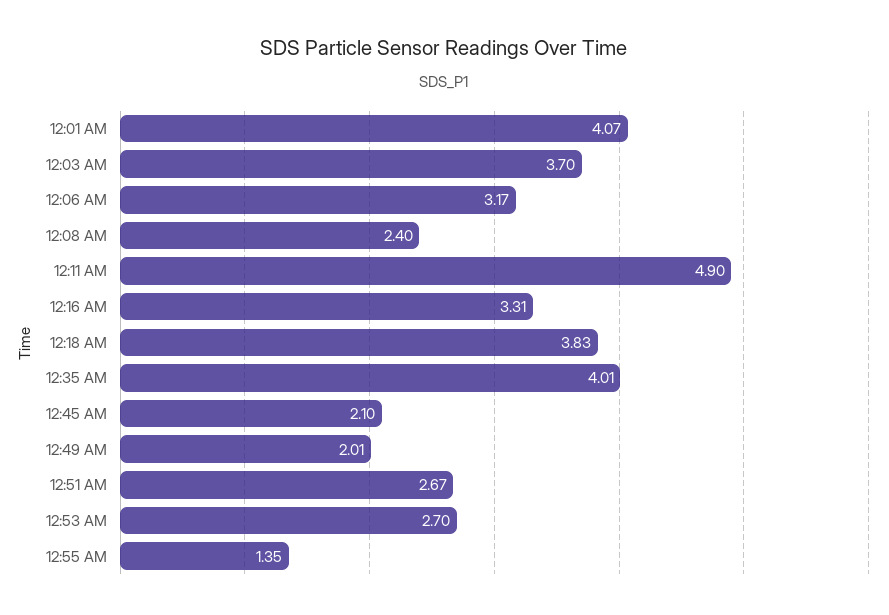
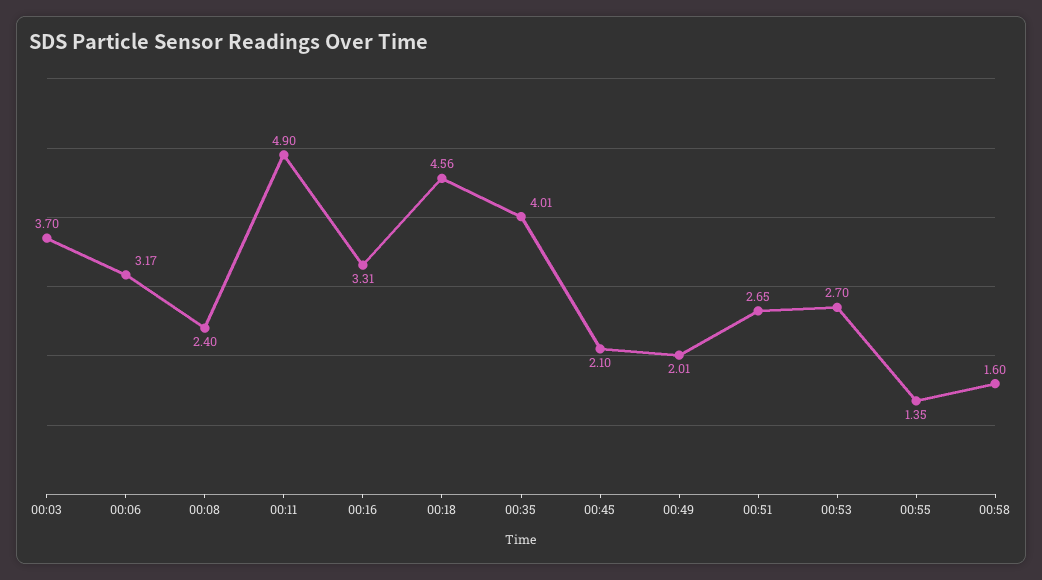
12:01 AM: 4.07 -> none
12:18 AM: 3.83 -> 4.56
12:51 AM: 2.67 -> 2.65
00:58: none -> 1.6

